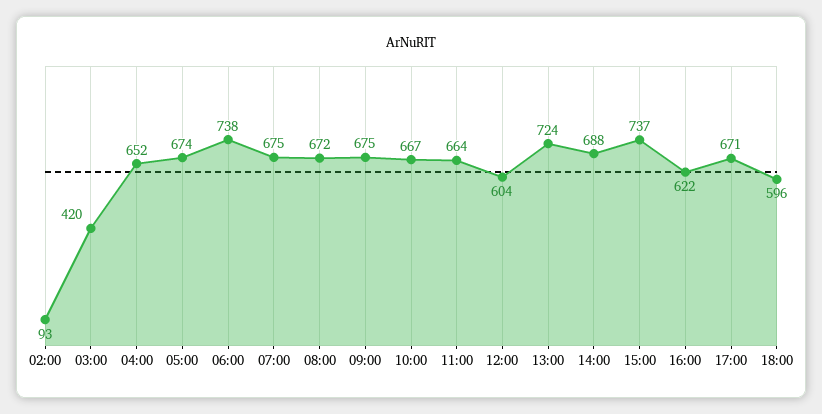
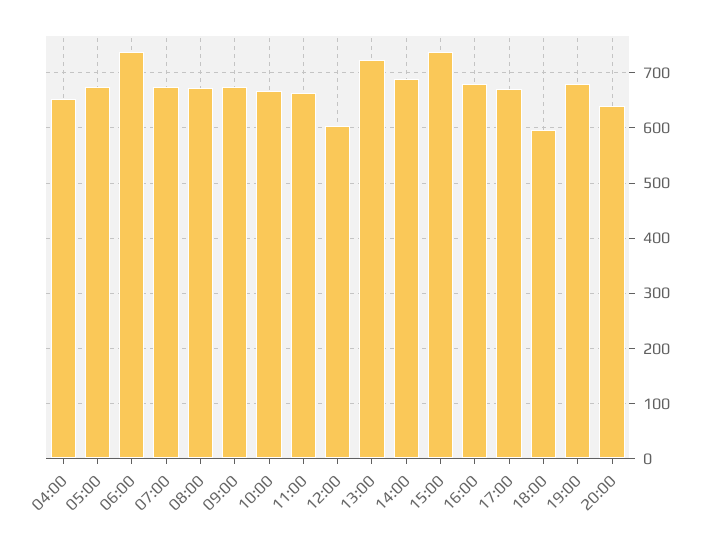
02:00: 93 -> none
03:00: 420 -> none
16:00: 622 -> 680
19:00: none -> 680
20:00: none -> 640

